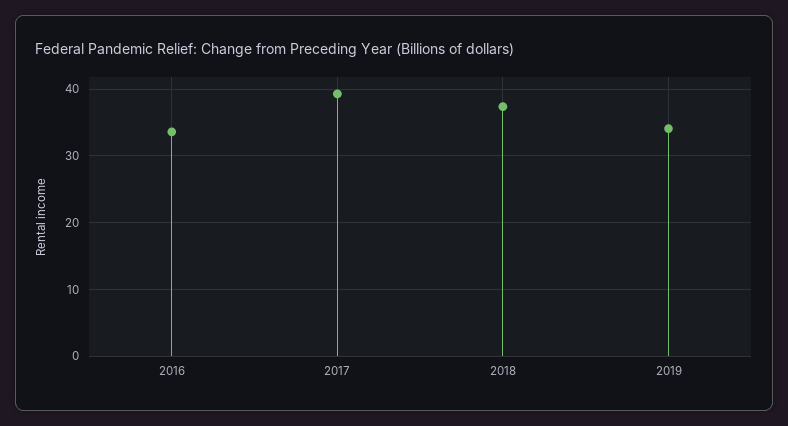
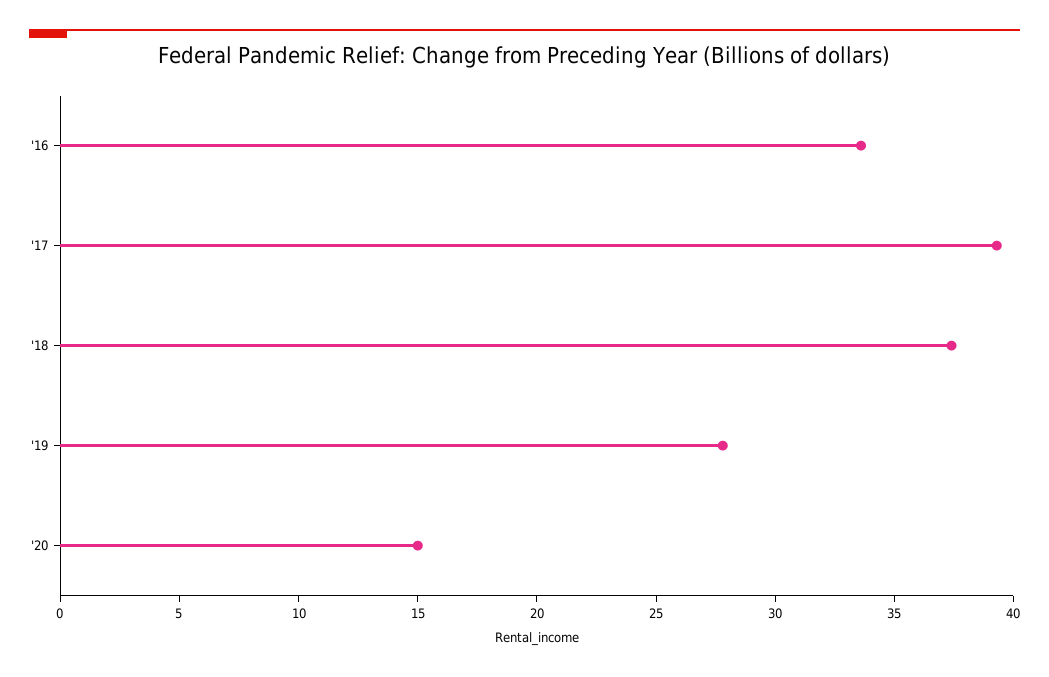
2019: 34 -> 28
'20: none -> 15

